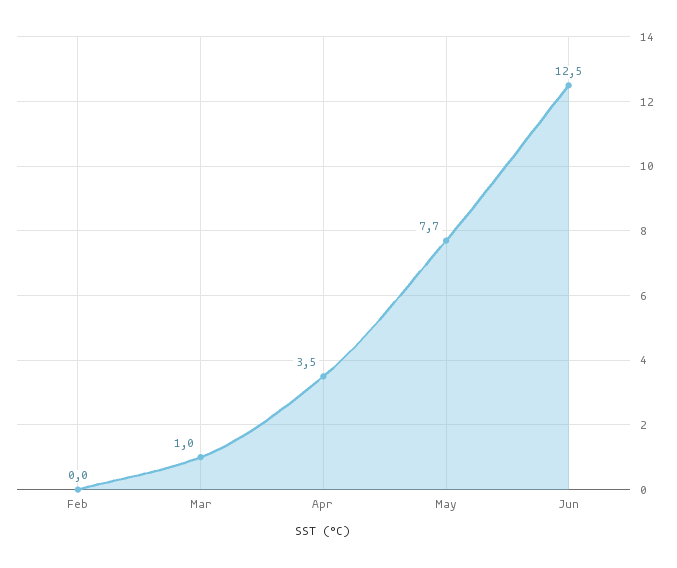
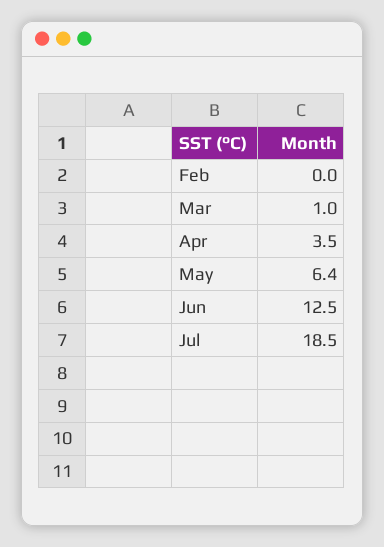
May: 7.7 -> 6.4
Jul: none -> 18.5

